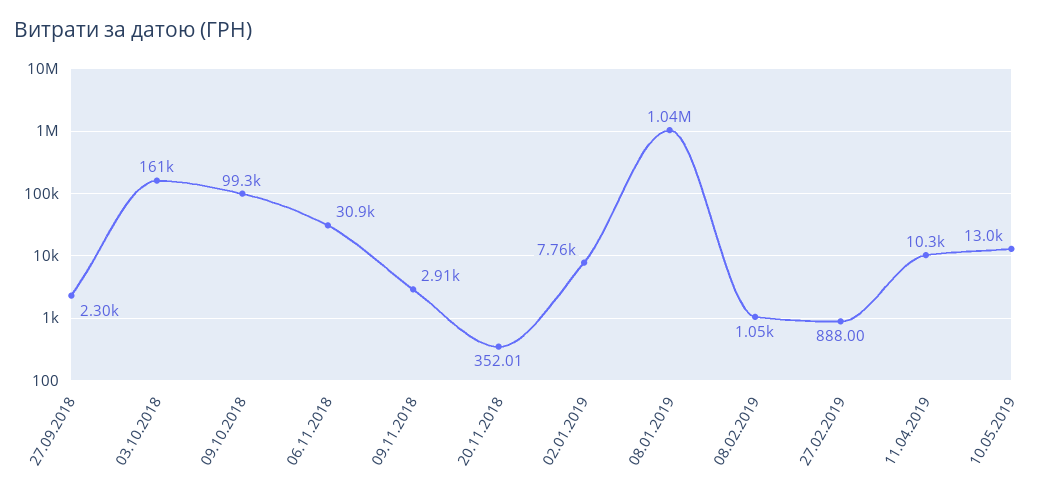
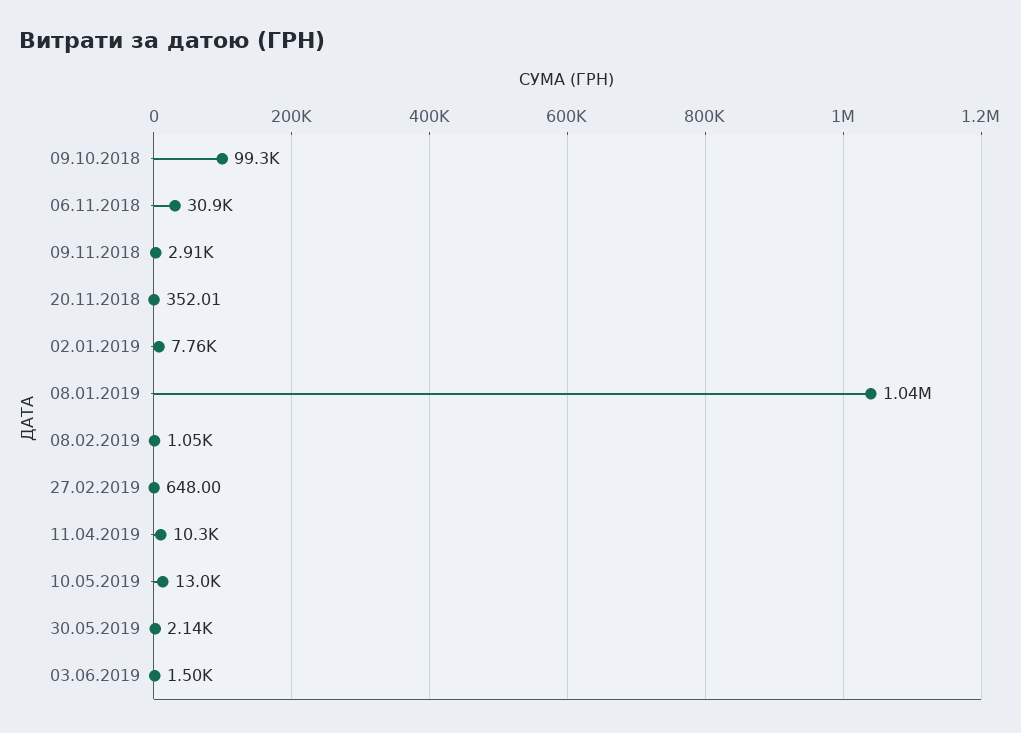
27.09.2018: 2300 -> none
03.10.2018: 161000 -> none
27.02.2019: 888 -> 648
30.05.2019: none -> 2140
03.06.2019: none -> 1500

